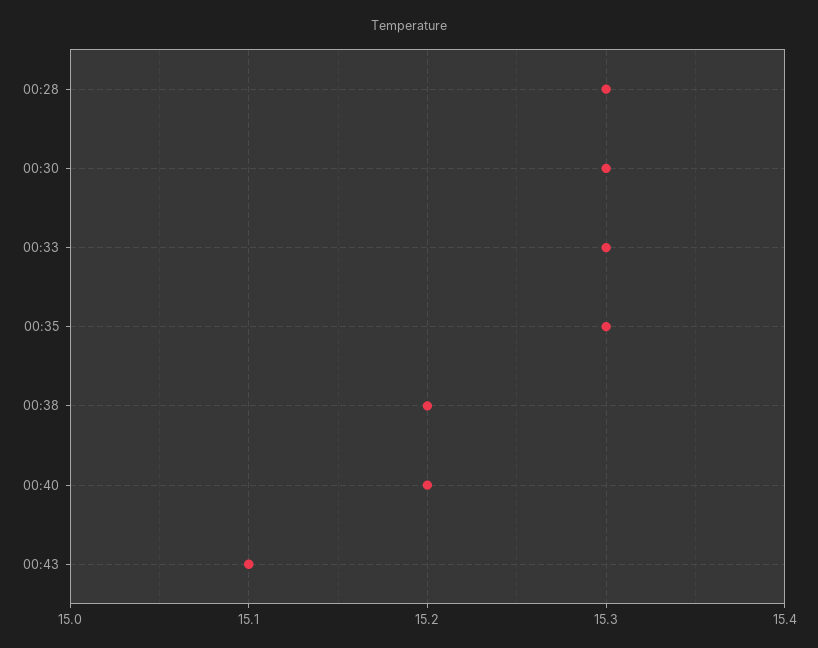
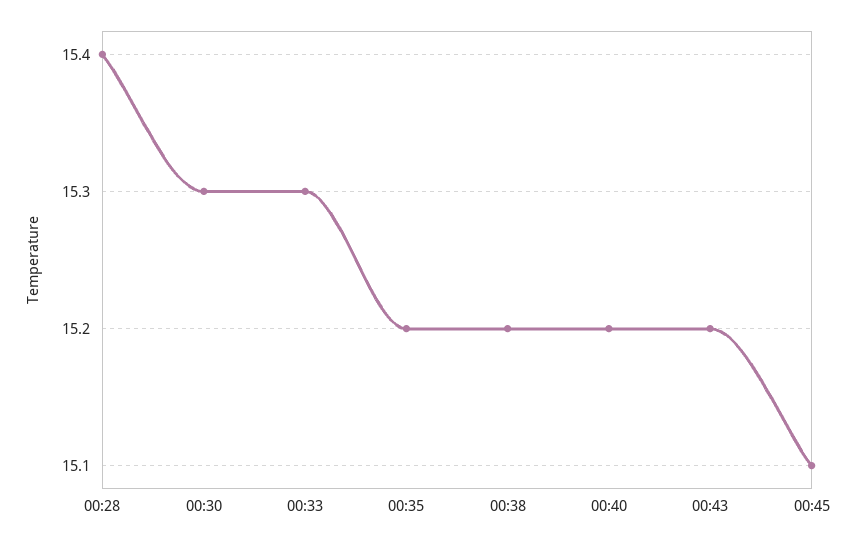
00:28: 15.3 -> 15.4
00:35: 15.3 -> 15.2
00:43: 15.1 -> 15.2
00:45: none -> 15.1

